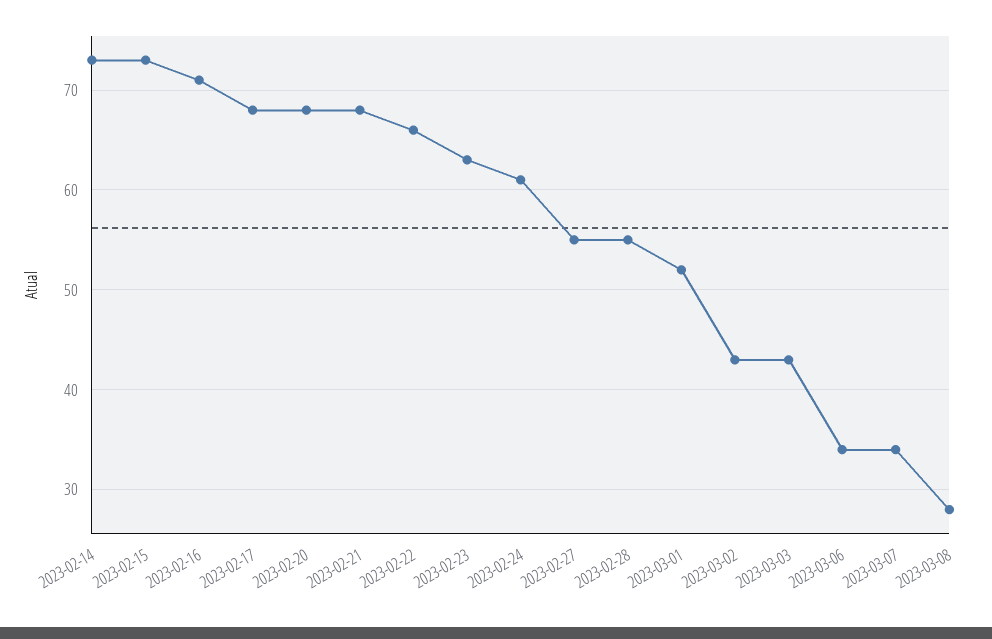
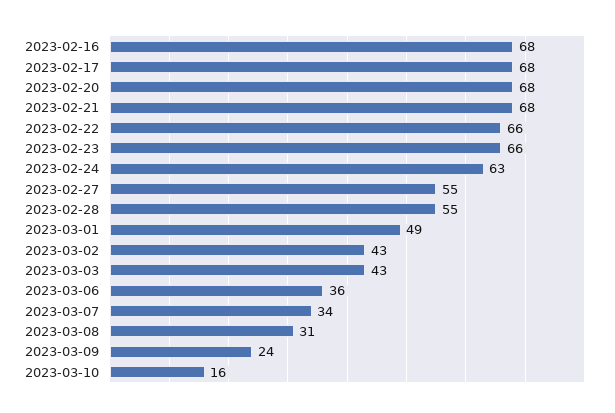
2023-02-14: 73 -> none
2023-02-15: 73 -> none
2023-02-16: 71 -> 68
2023-02-23: 63 -> 66
2023-02-24: 61 -> 63
2023-03-01: 52 -> 49
2023-03-06: 34 -> 36
2023-03-08: 28 -> 31
2023-03-09: none -> 24
2023-03-10: none -> 16

